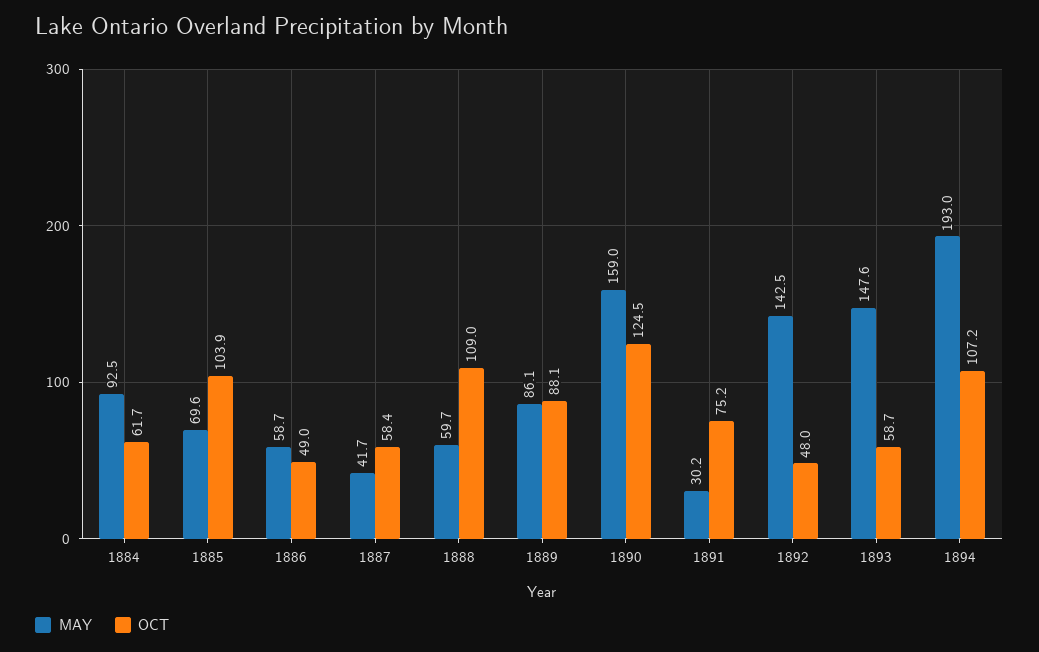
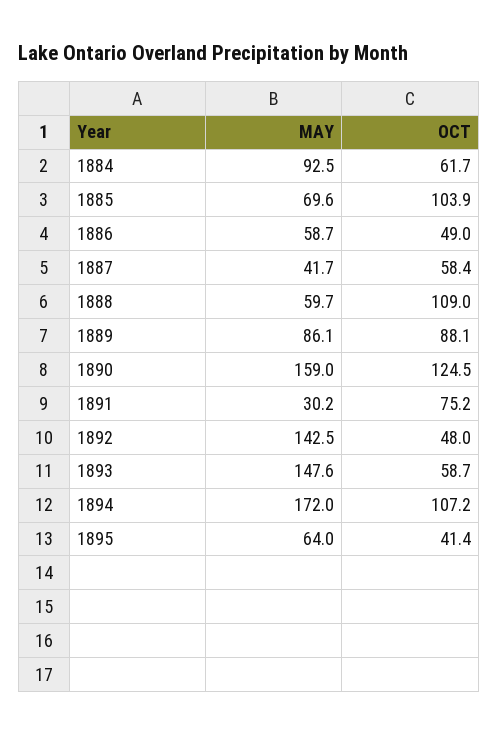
MAY, 1894: 193 -> 172
MAY, 1895: none -> 64
OCT, 1895: none -> 41.4

